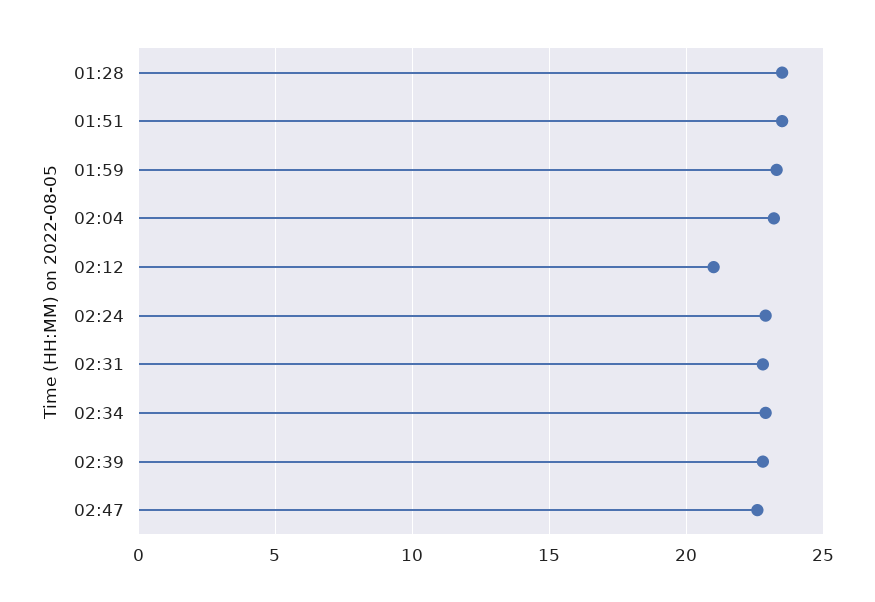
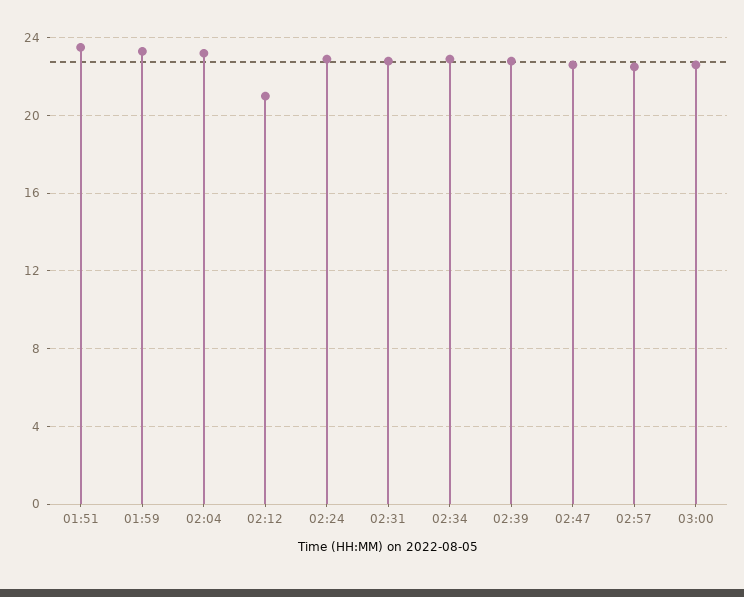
01:28: 23.5 -> none
02:57: none -> 22.5
03:00: none -> 22.5

